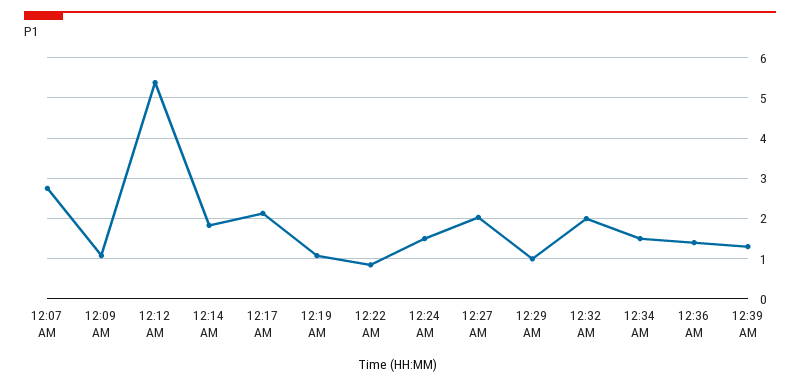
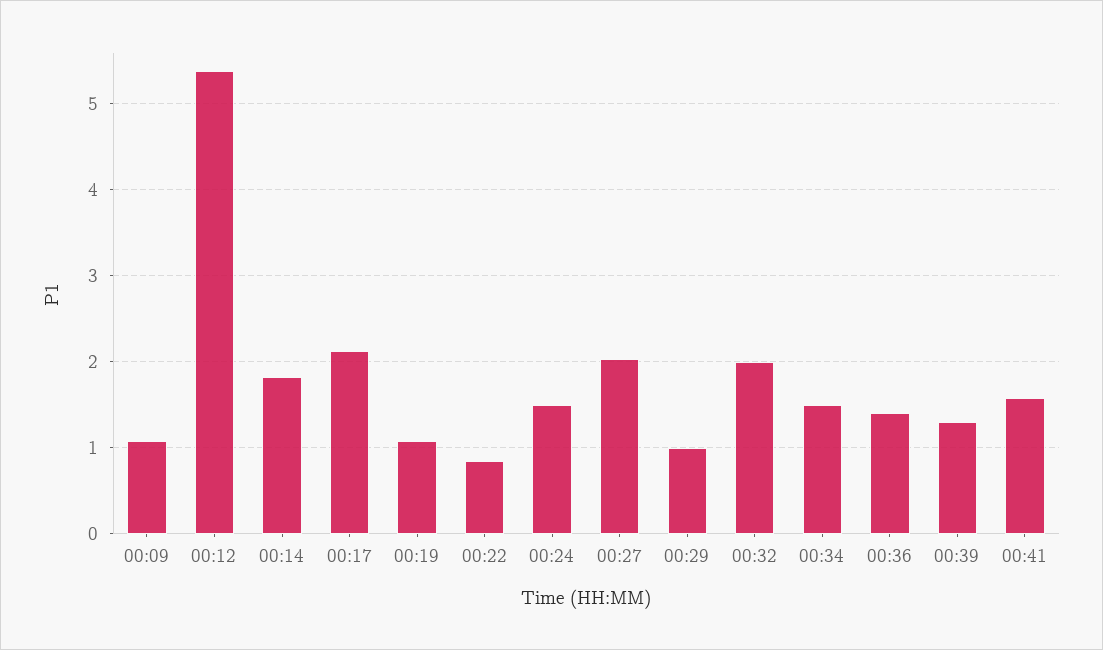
12:07 AM: 2.8 -> none
00:41: none -> 1.6

